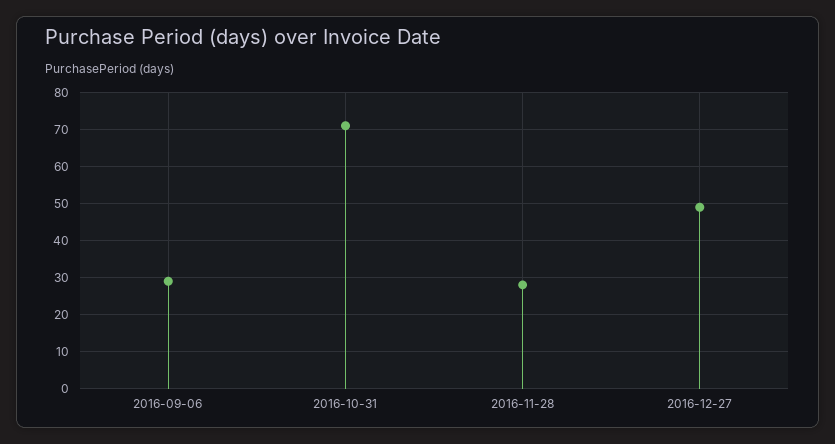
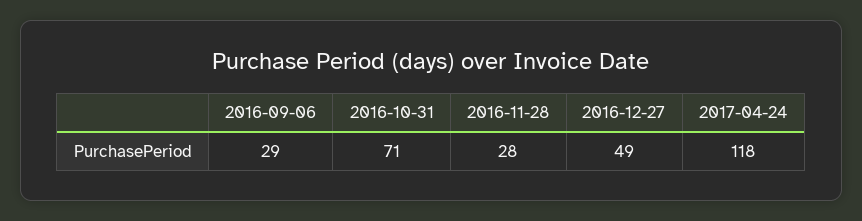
2017-04-24: none -> 118

